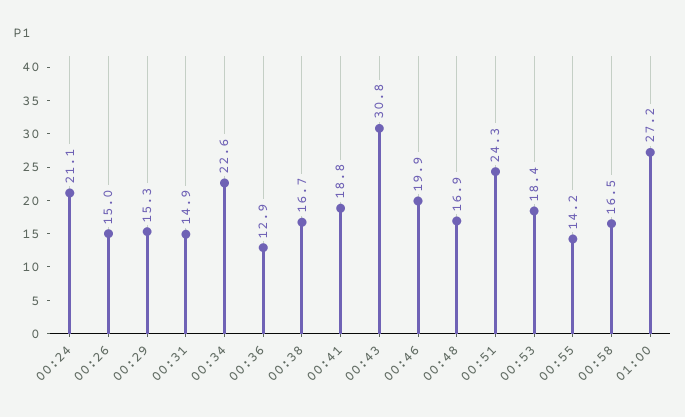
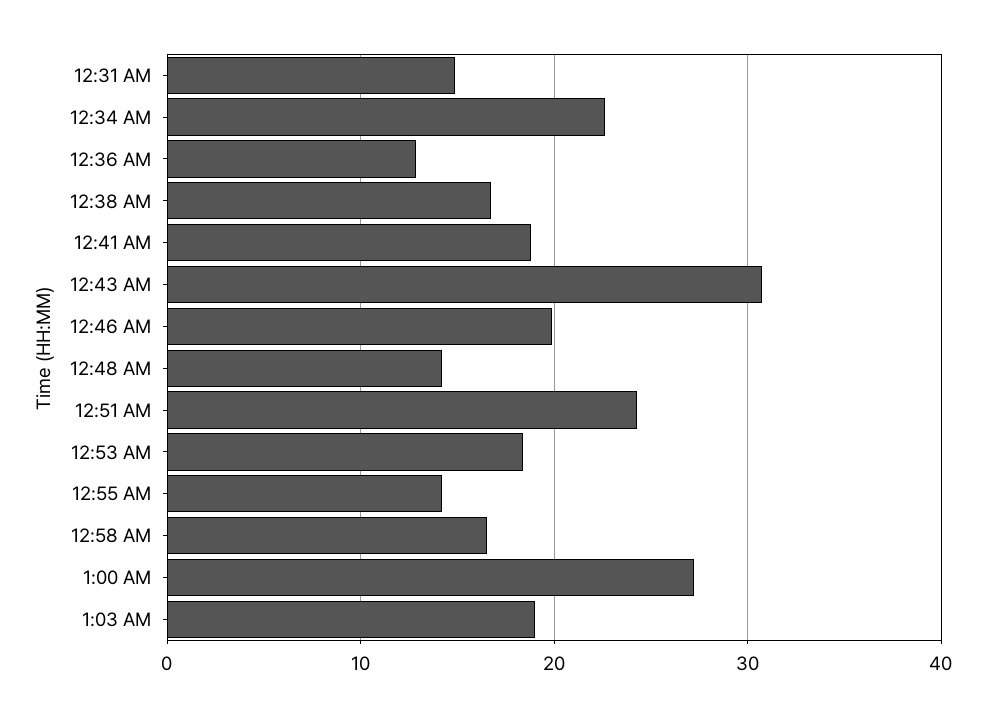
00:24: 21.1 -> none
00:26: 15 -> none
00:29: 15.3 -> none
00:48: 16.9 -> 14
1:03 AM: none -> 19

